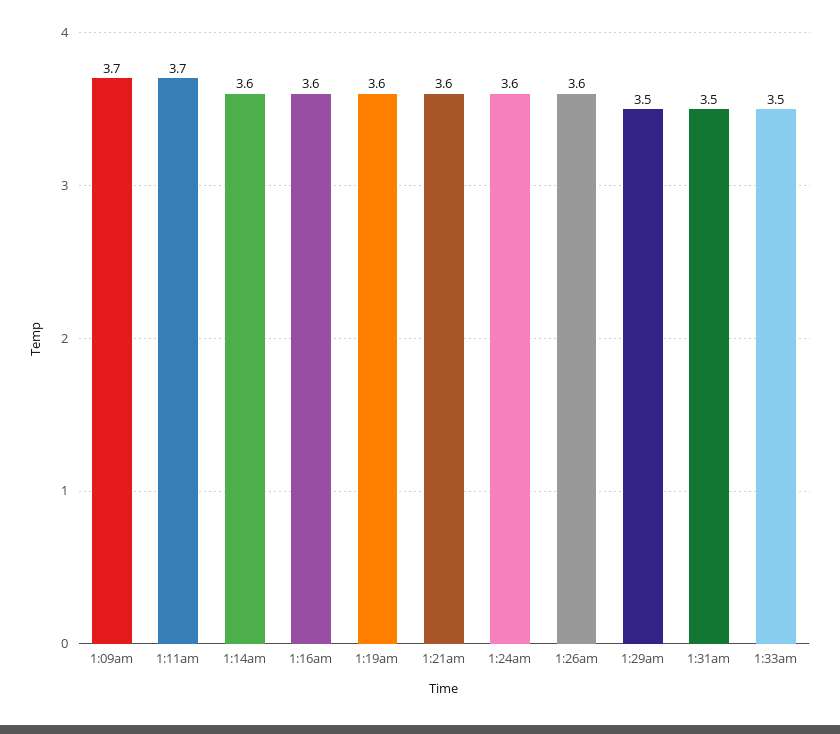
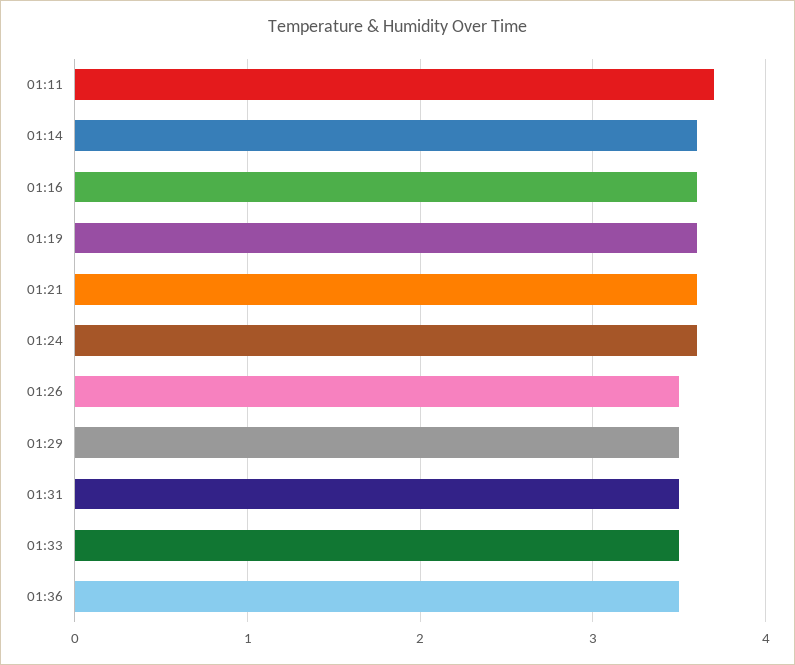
1:09am: 3.7 -> none
1:26am: 3.6 -> 3.5
01:36: none -> 3.5

